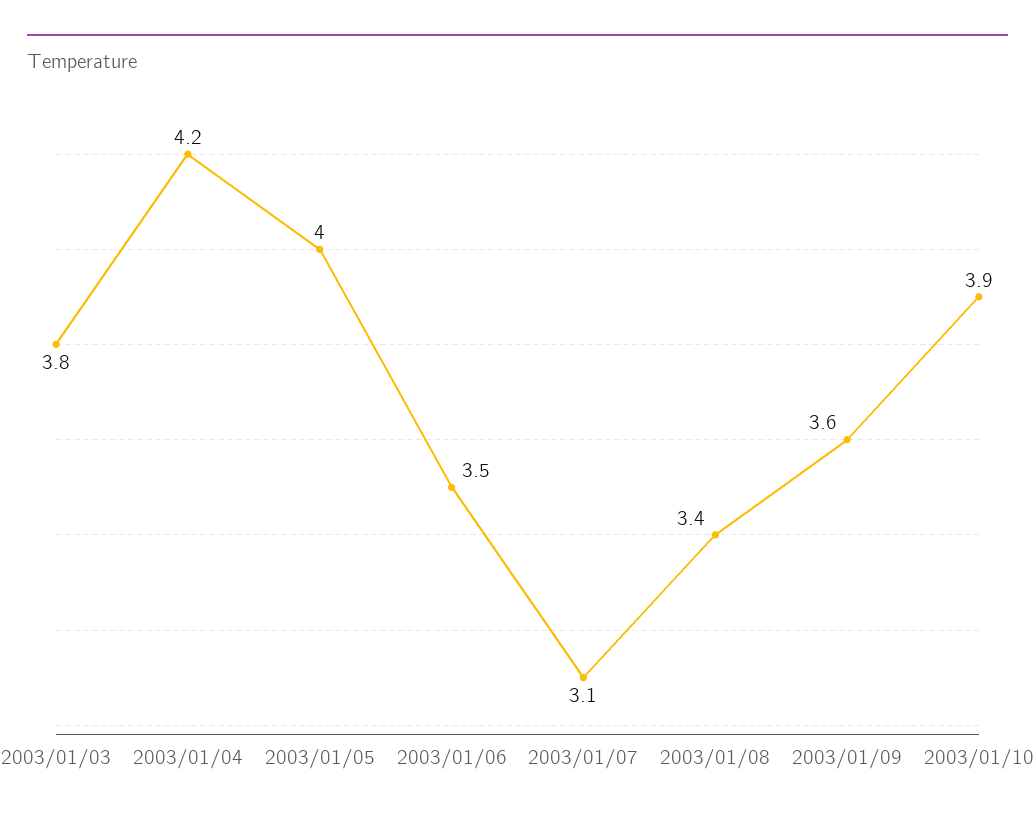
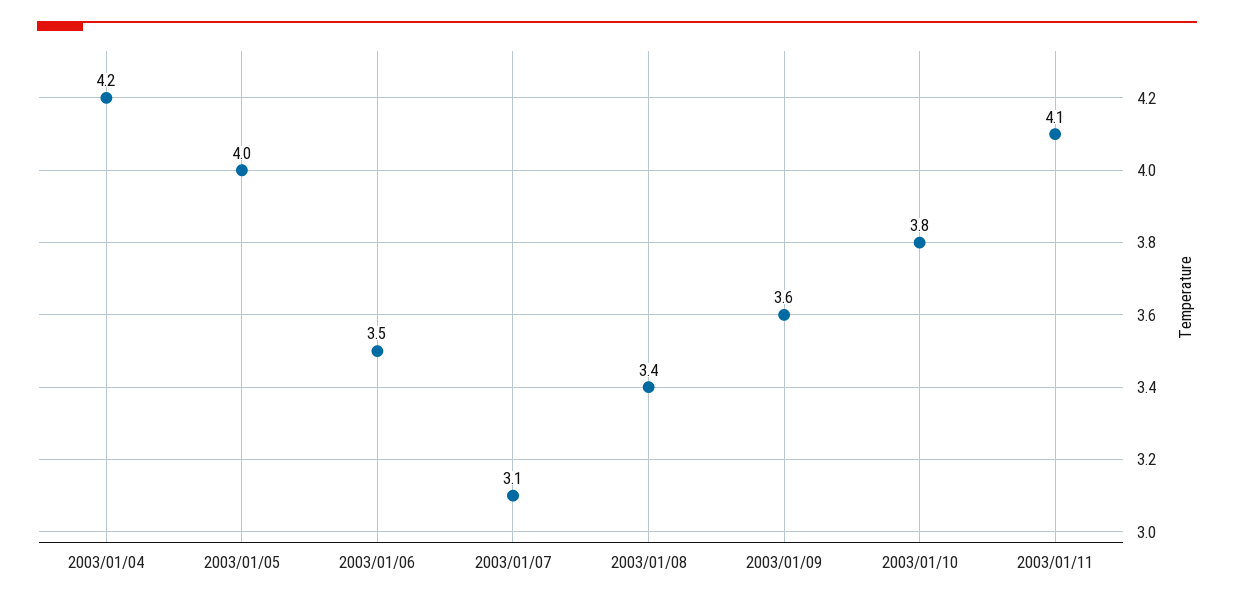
2003/01/03: 3.8 -> none
2003/01/10: 3.9 -> 3.8
2003/01/11: none -> 4.1

